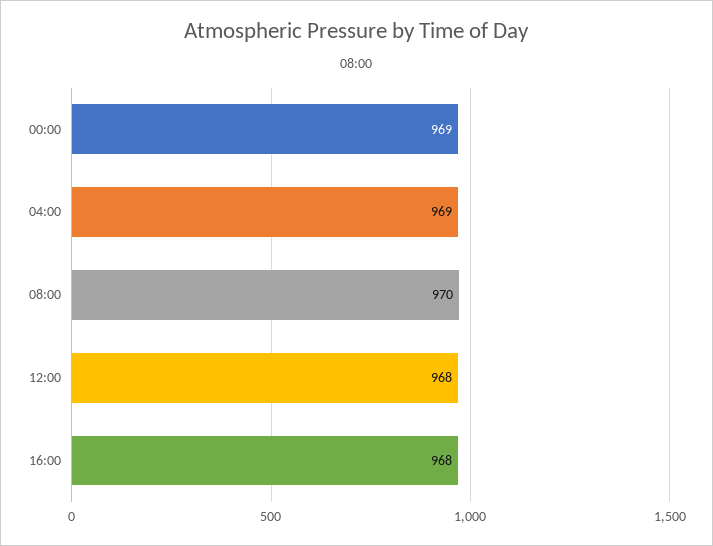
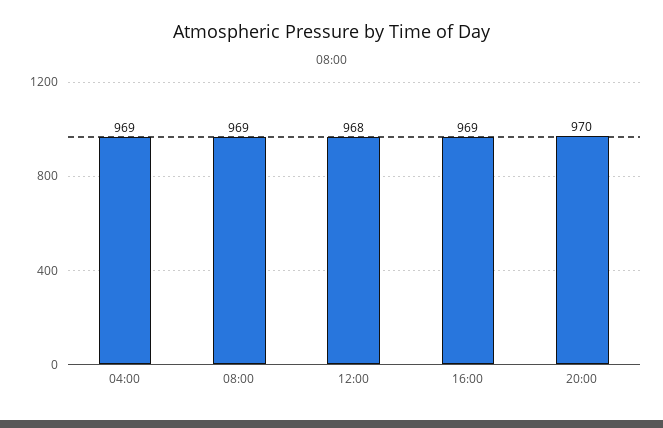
00:00: 969 -> none
08:00: 970 -> 969
16:00: 968 -> 969
20:00: none -> 970

